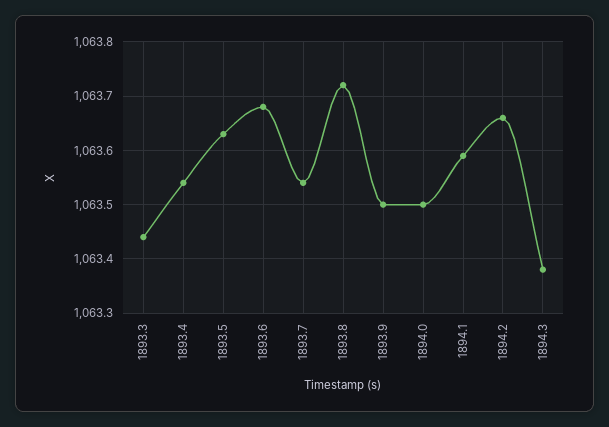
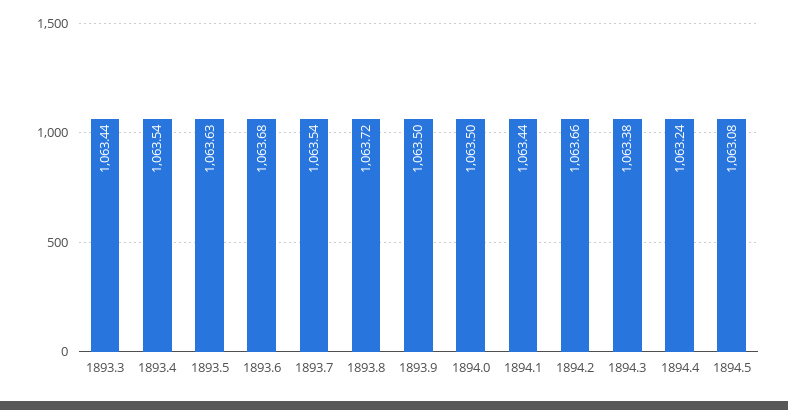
1894.1: 1063.6 -> 1063.44
1894.4: none -> 1063.24
1894.5: none -> 1063.08

